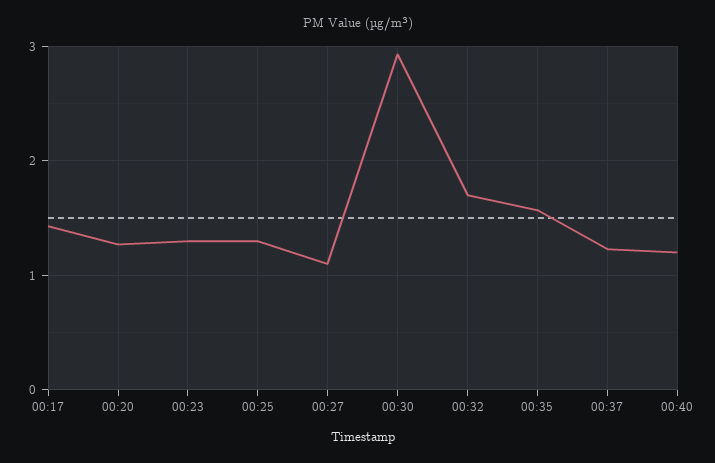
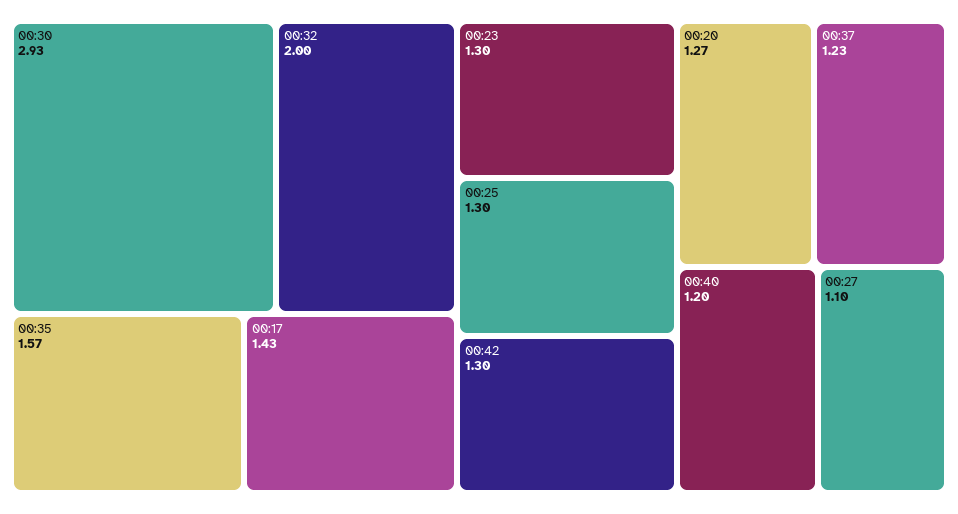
00:32: 1.7 -> 2
00:42: none -> 1.3

